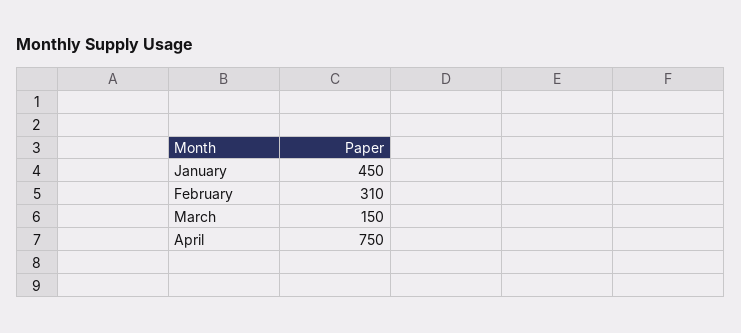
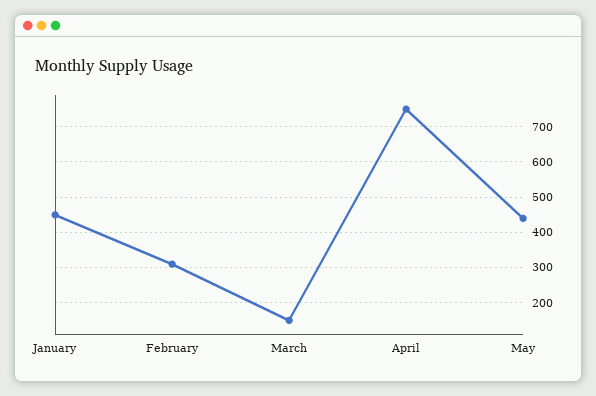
May: none -> 440

